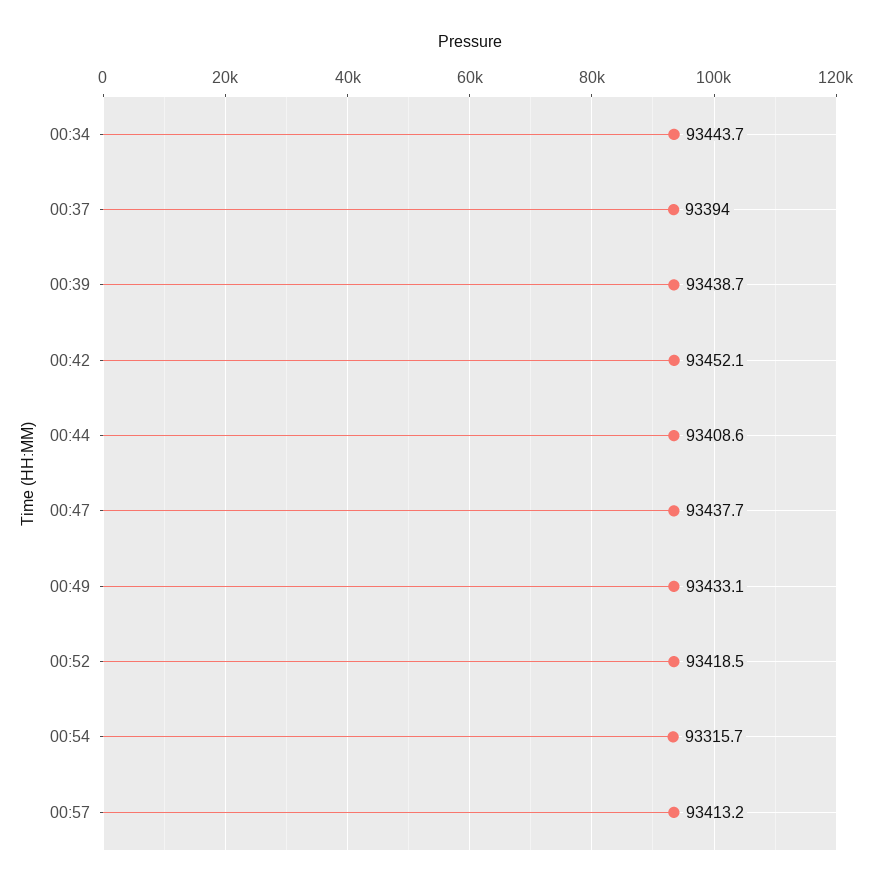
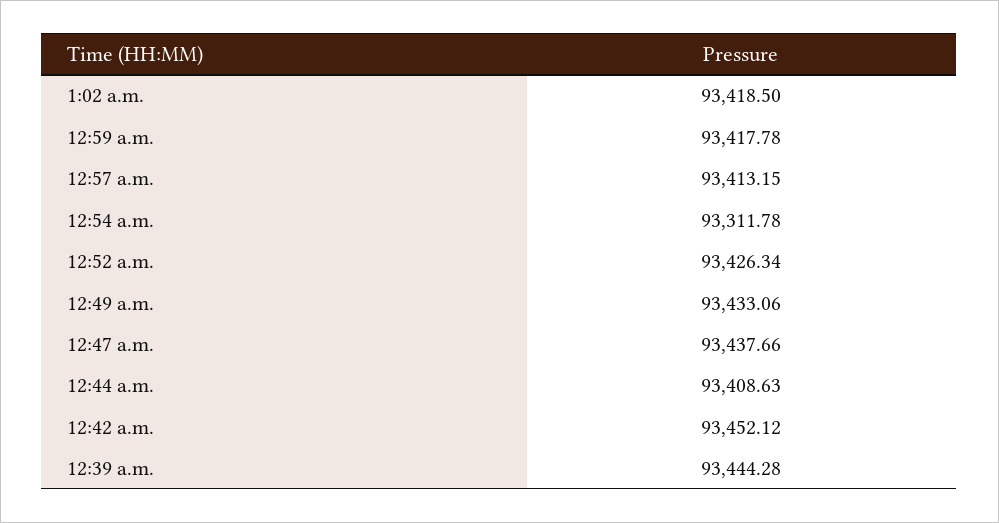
00:34: 93443.7 -> none
00:37: 93394 -> none
00:39: 93438.7 -> 93444.28
00:52: 93418.5 -> 93426.34
00:54: 93315.7 -> 93311.78
1:02 a.m.: none -> 93418.5
12:59 a.m.: none -> 93417.78

